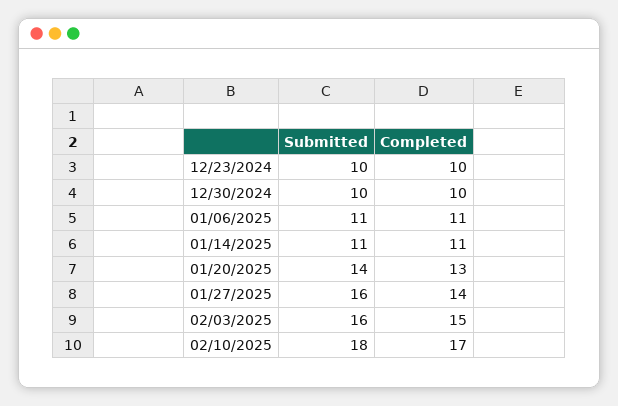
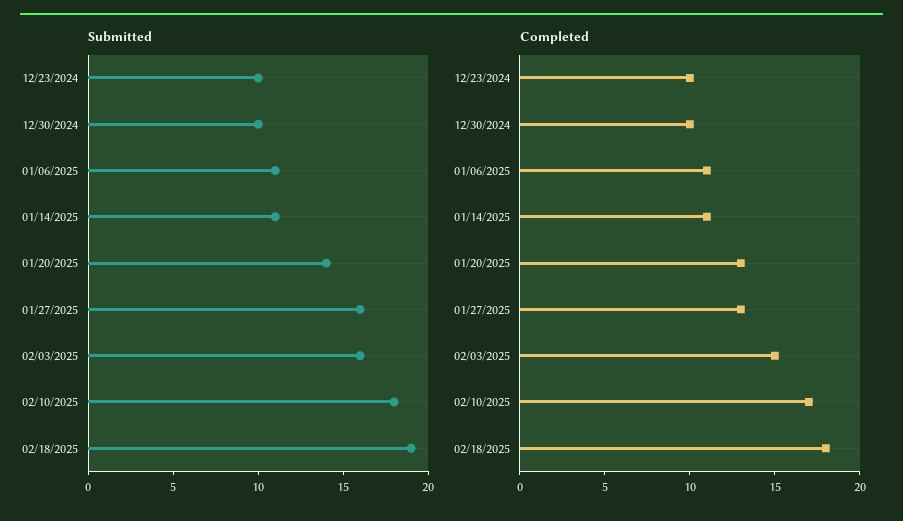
Completed, 01/27/2025: 14 -> 13
Submitted, 02/18/2025: none -> 19
Completed, 02/18/2025: none -> 18

